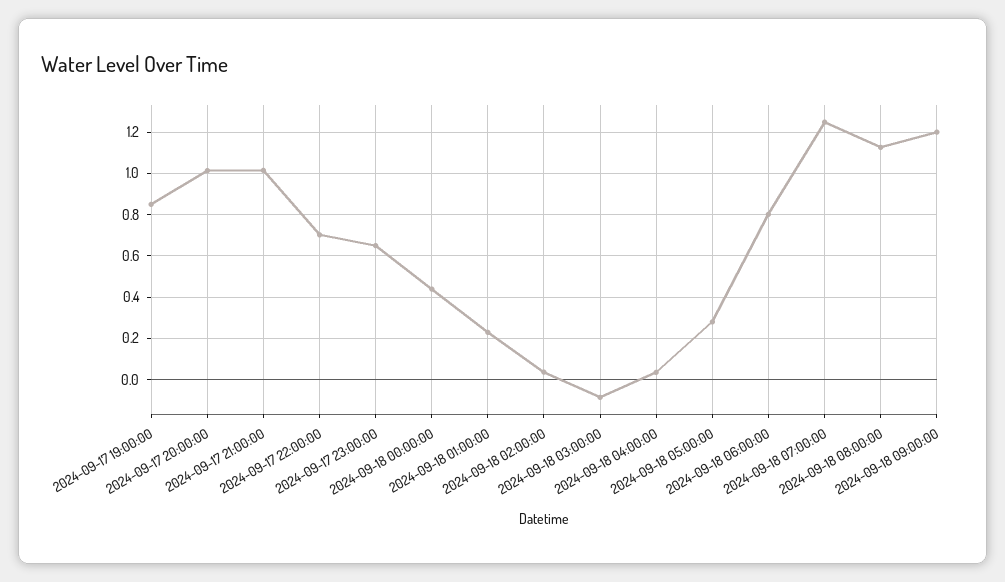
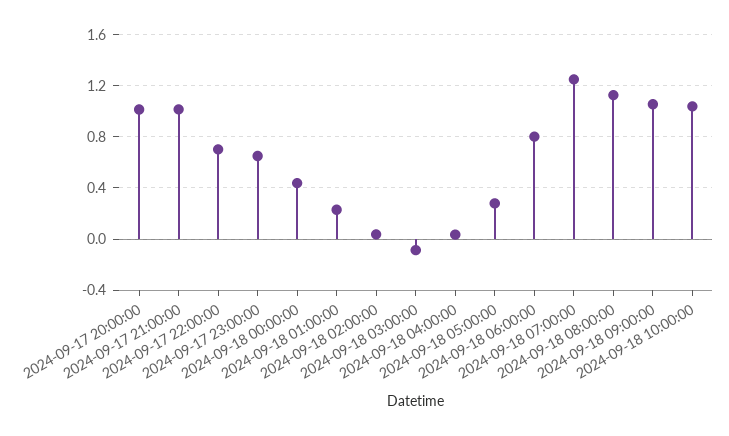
2024-09-17 19:00:00: 0.85 -> none
2024-09-18 09:00:00: 1.2 -> 1.05
2024-09-18 10:00:00: none -> 1.05

